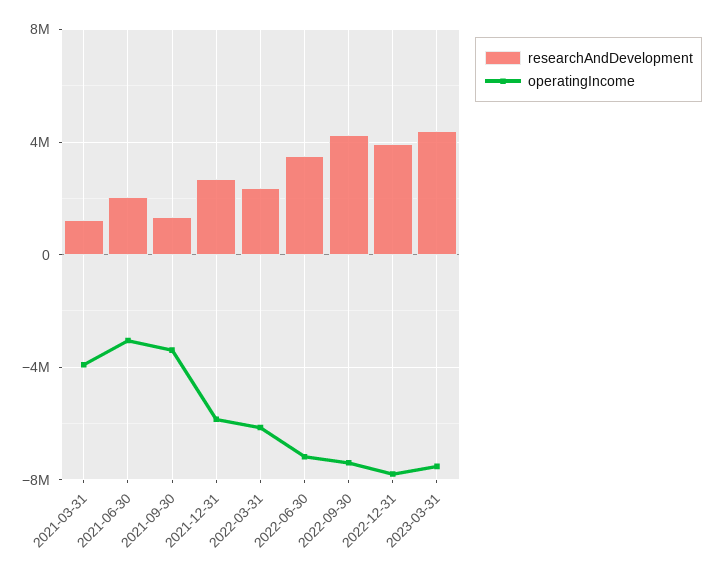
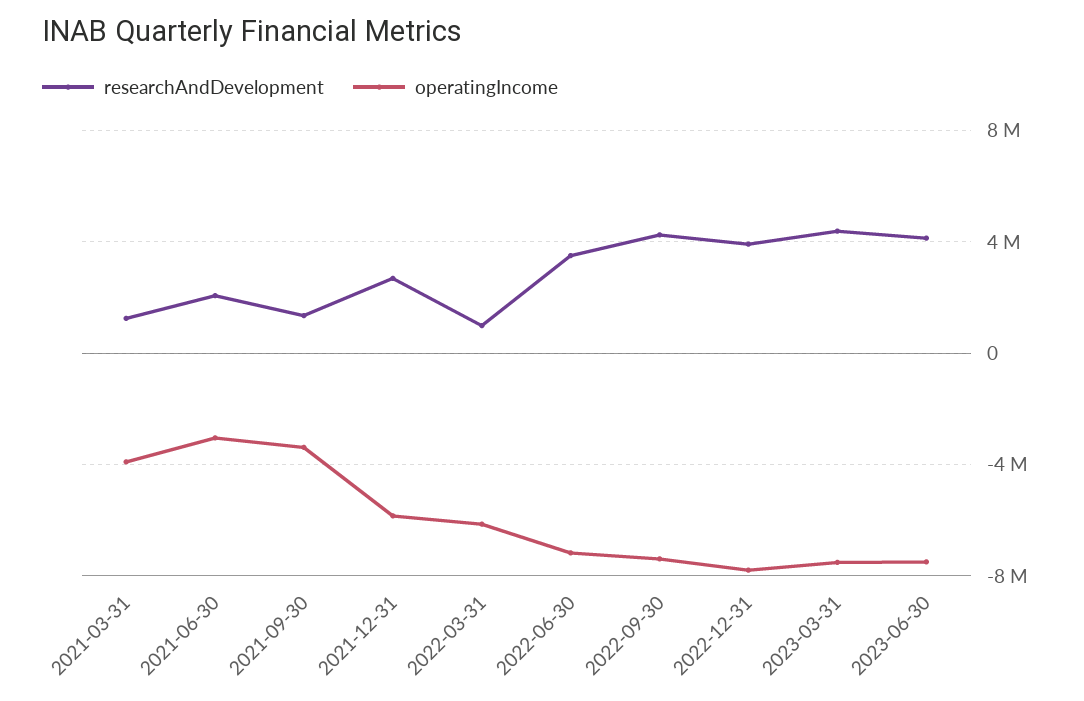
researchAndDevelopment, 2022-03-31: 2500000 -> 1000000
researchAndDevelopment, 2023-06-30: none -> 4000000
operatingIncome, 2023-06-30: none -> -7500000

